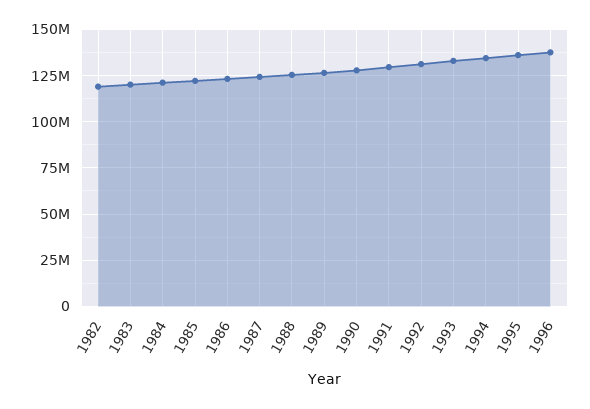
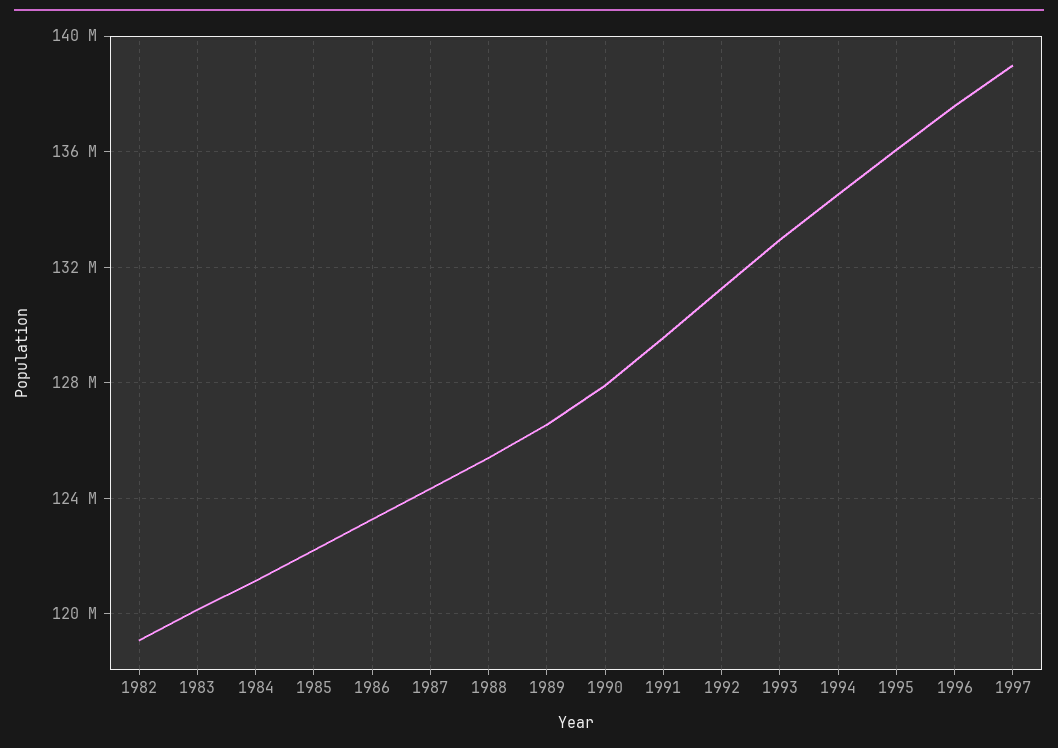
1997: none -> 139000000

